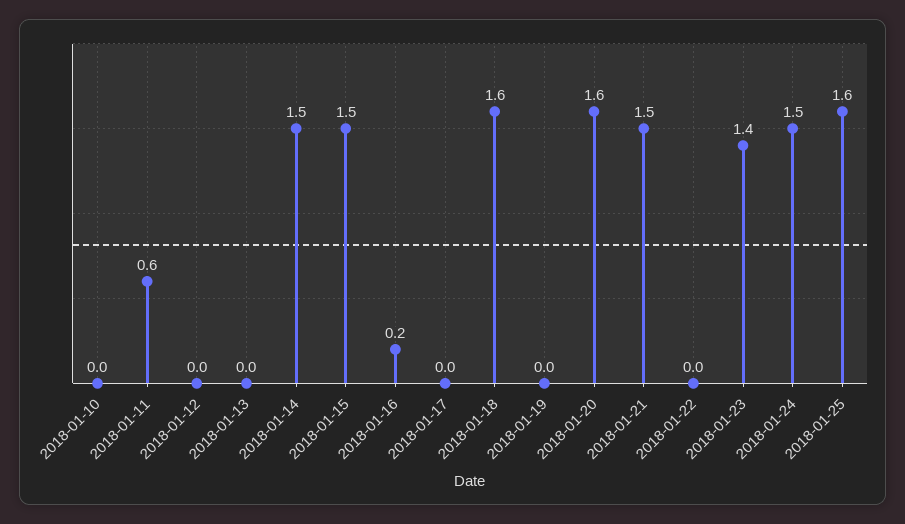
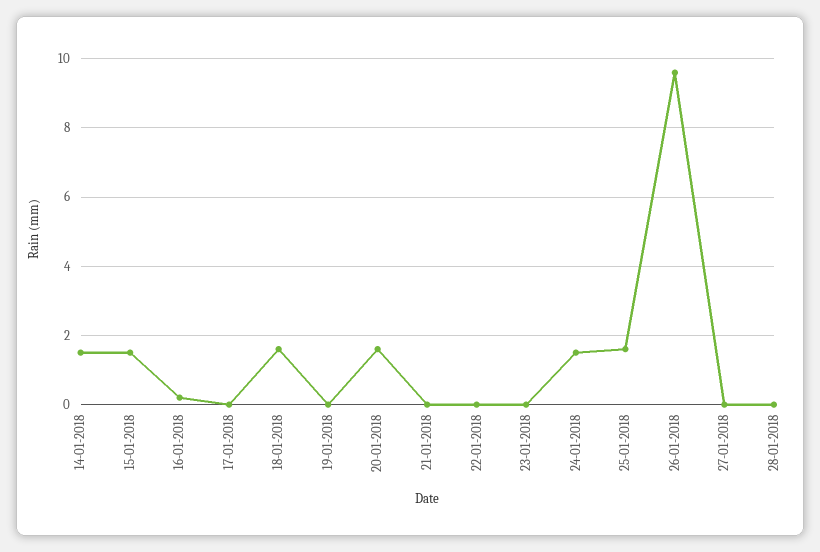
2018-01-10: 0 -> none
2018-01-11: 0.6 -> none
2018-01-12: 0 -> none
2018-01-13: 0 -> none
2018-01-21: 1.5 -> 0
2018-01-23: 1.4 -> 0
26-01-2018: none -> 9.5
27-01-2018: none -> 0
28-01-2018: none -> 0

